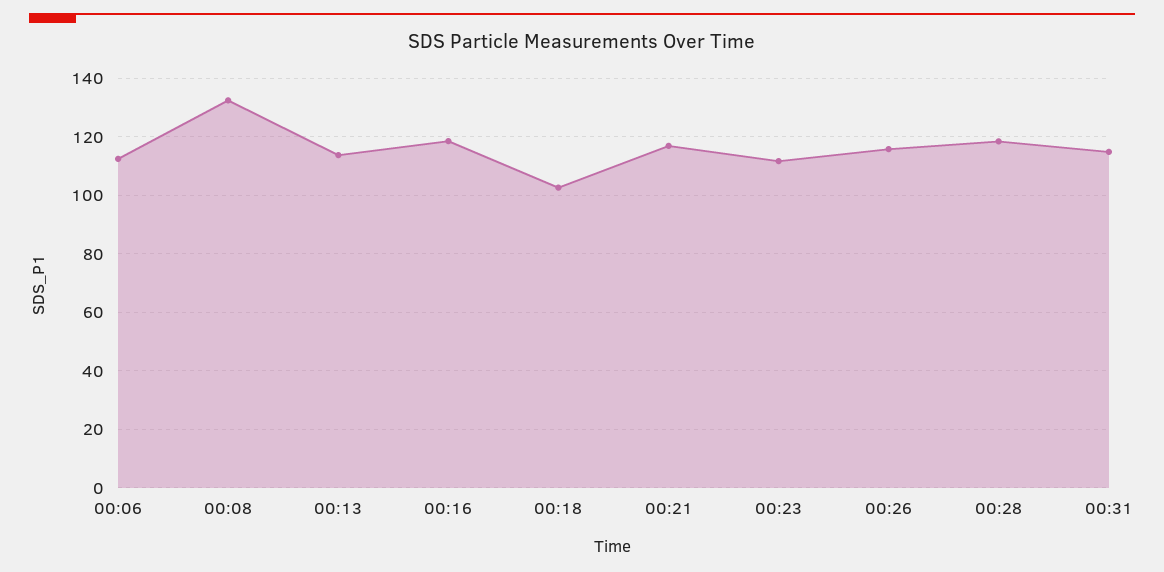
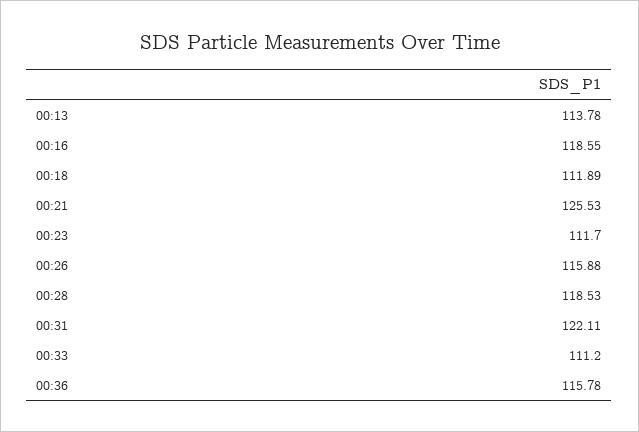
00:06: 112.5 -> none
00:08: 132.5 -> none
00:18: 102.5 -> 111.89
00:21: 117.5 -> 125.53
00:31: 115 -> 122.11
00:33: none -> 111.2
00:36: none -> 115.78

